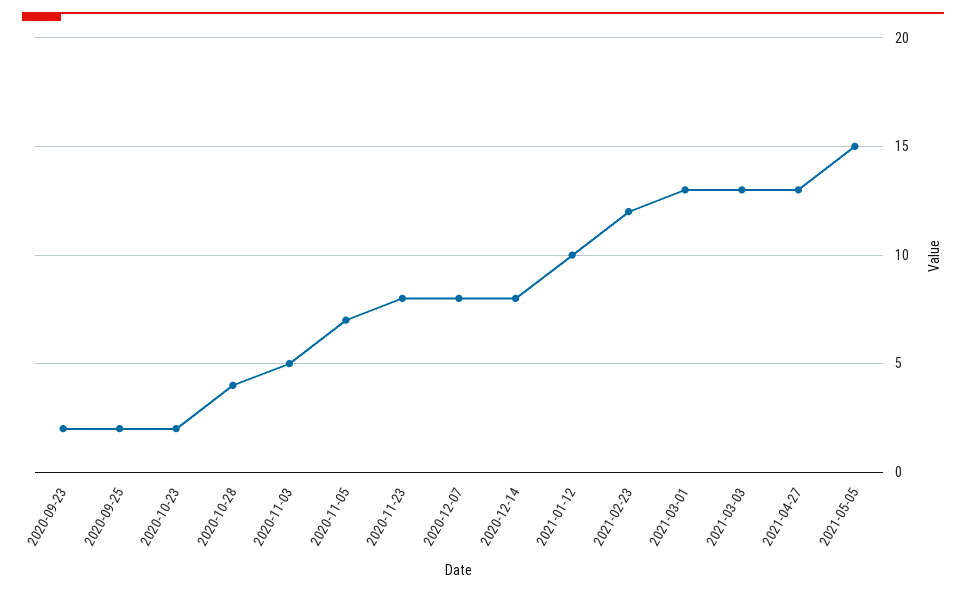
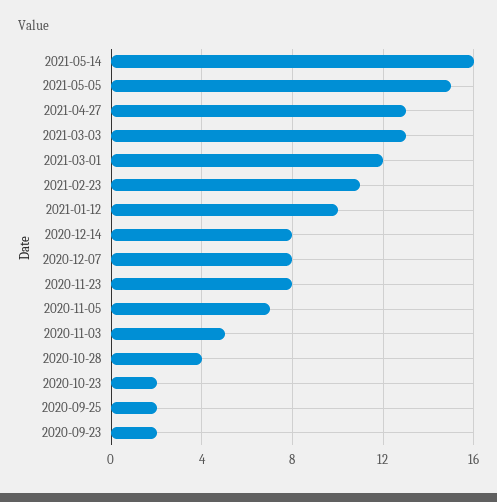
2021-02-23: 12 -> 11
2021-03-01: 13 -> 12
2021-05-14: none -> 16

